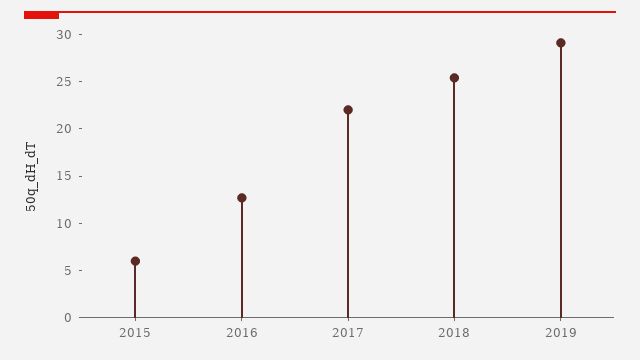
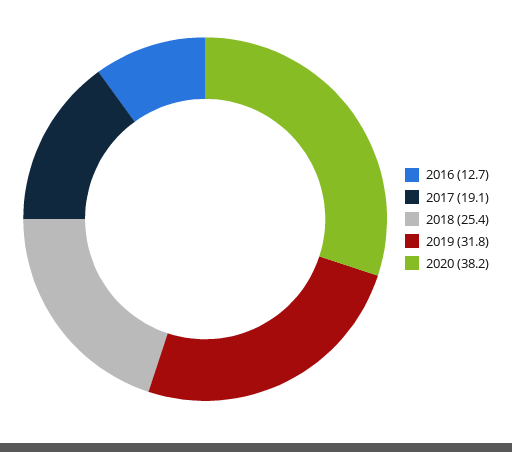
2015: 6 -> none
2017: 22 -> 19.1
2019: 29 -> 31.8
2020: none -> 38.2

